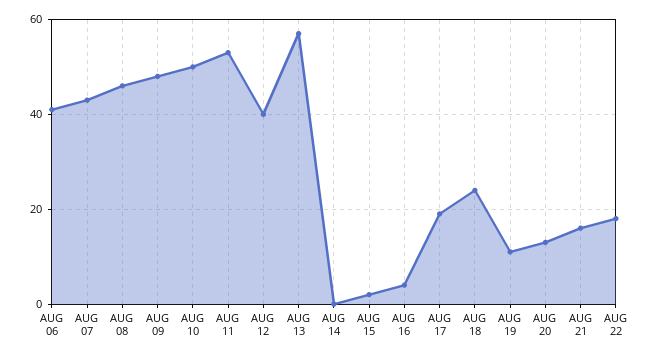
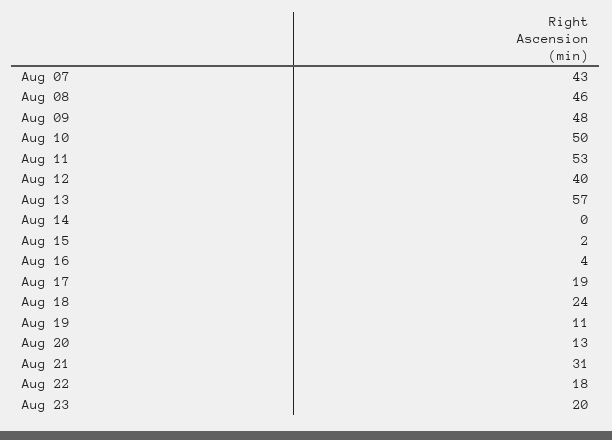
AUG 06: 40 -> none
AUG 21: 15 -> 31
Aug 23: none -> 20

